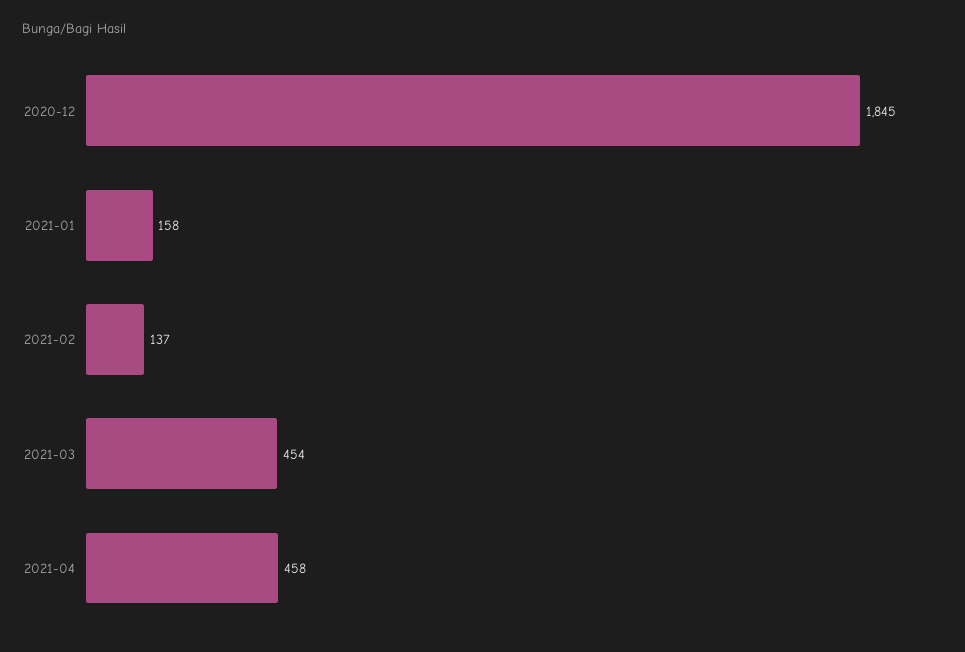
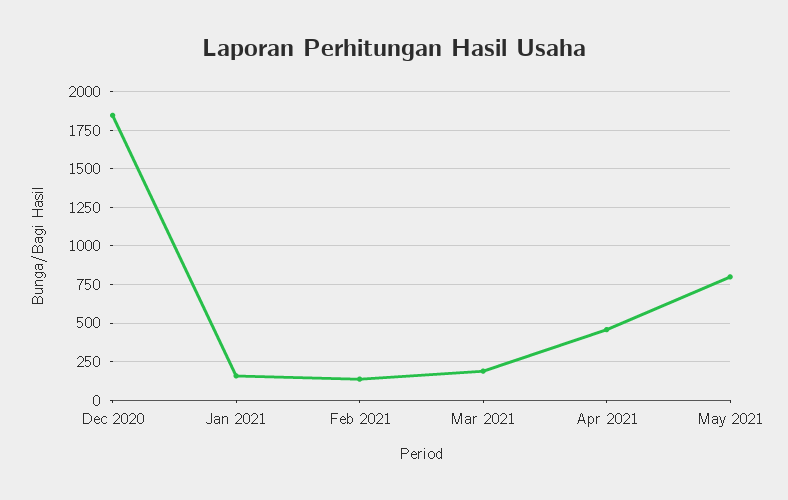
2021-03: 454 -> 200
May 2021: none -> 800

